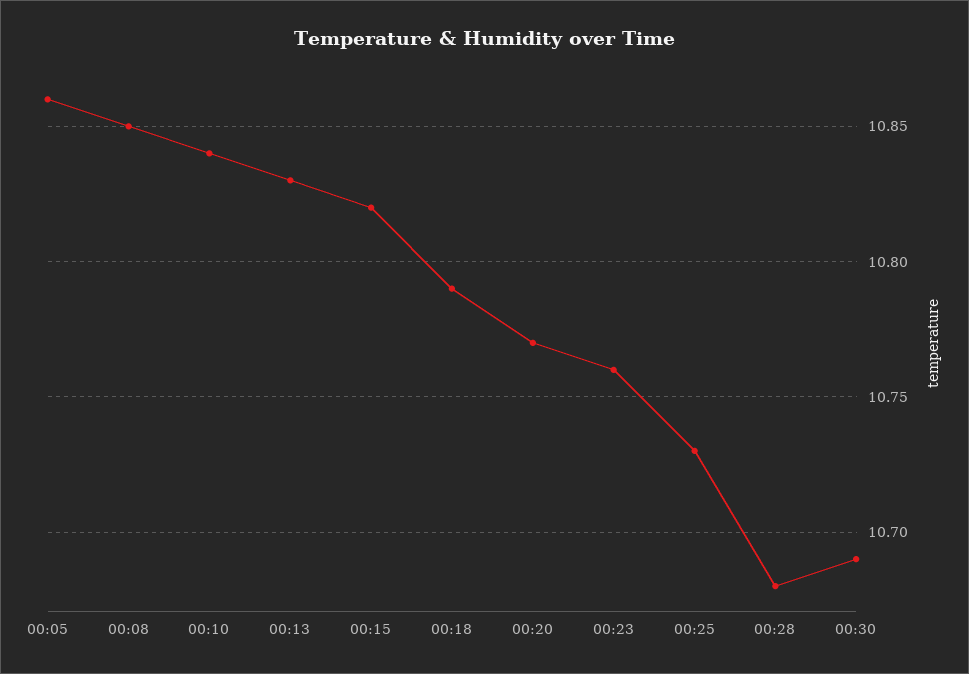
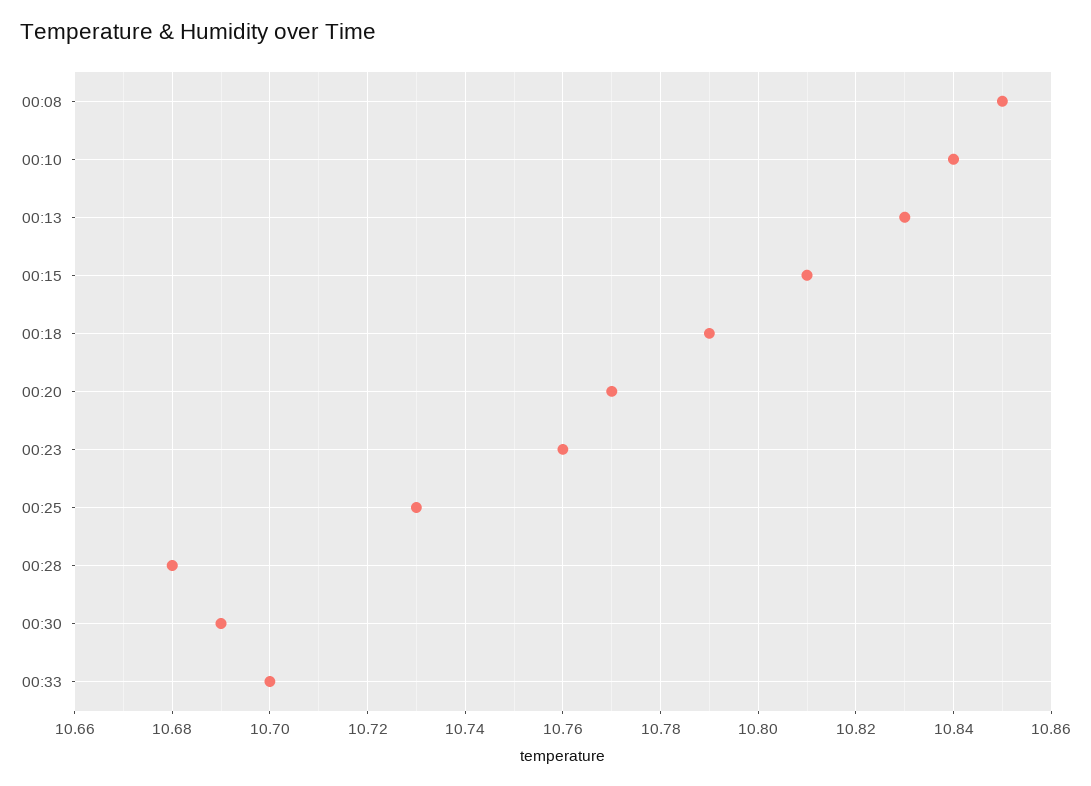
00:05: 10.86 -> none
00:15: 10.82 -> 10.81
00:33: none -> 10.7

